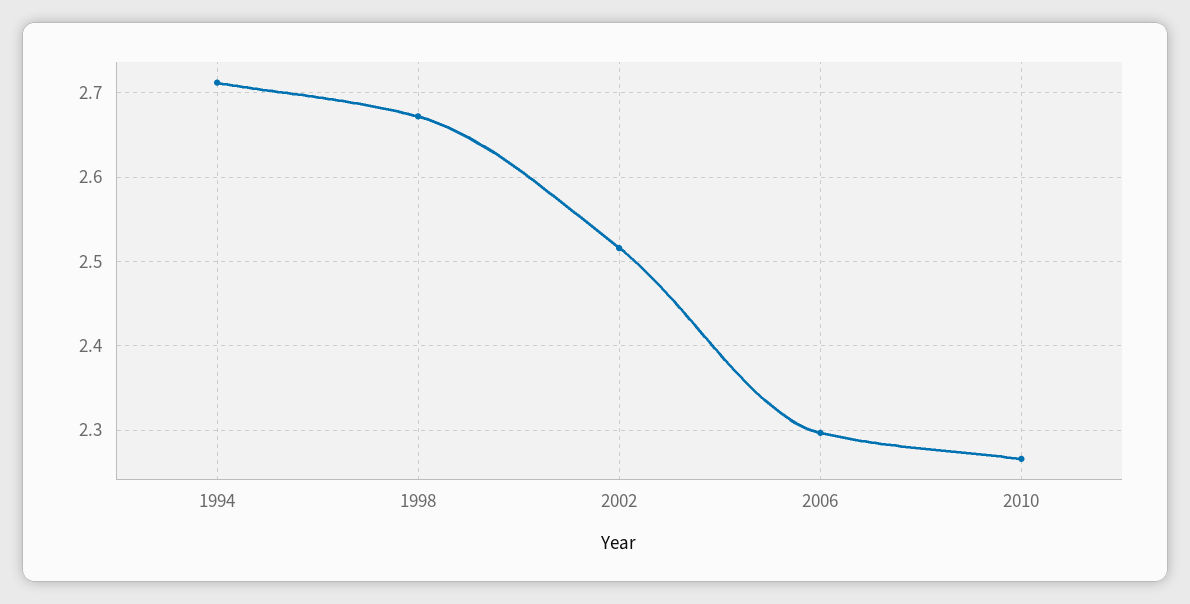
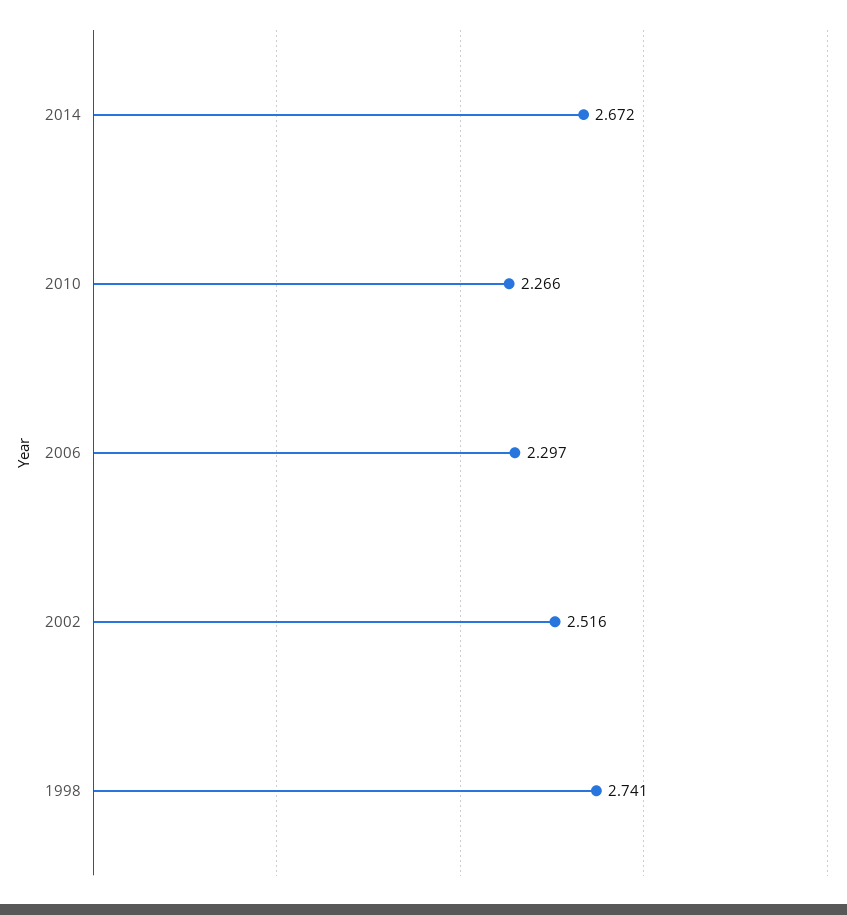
1994: 2.71 -> none
1998: 2.67 -> 2.741
2014: none -> 2.672

